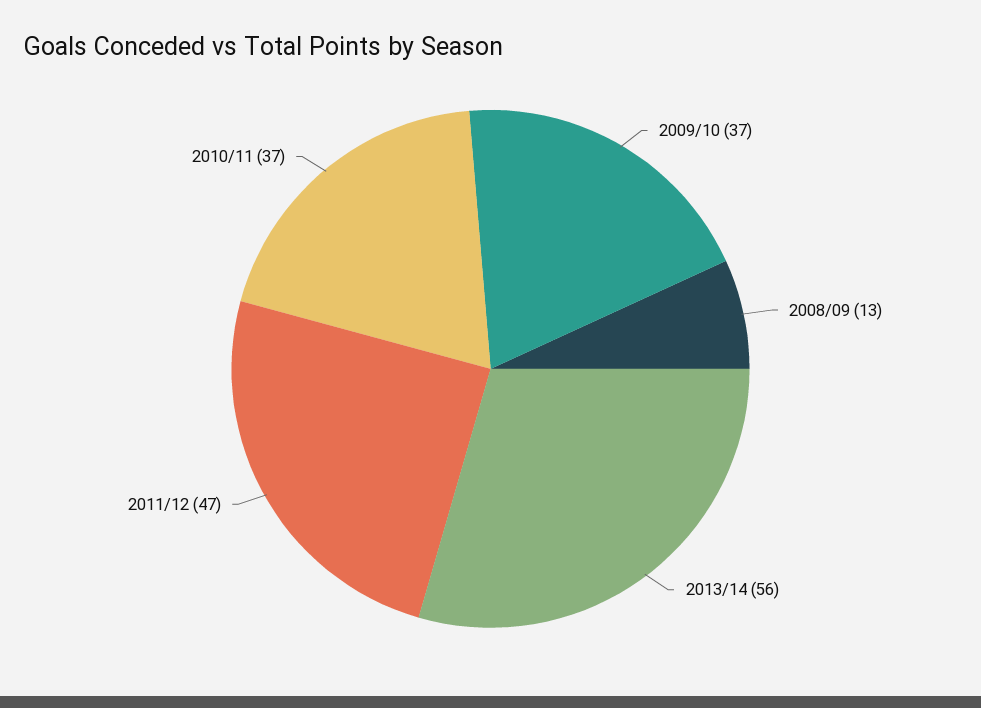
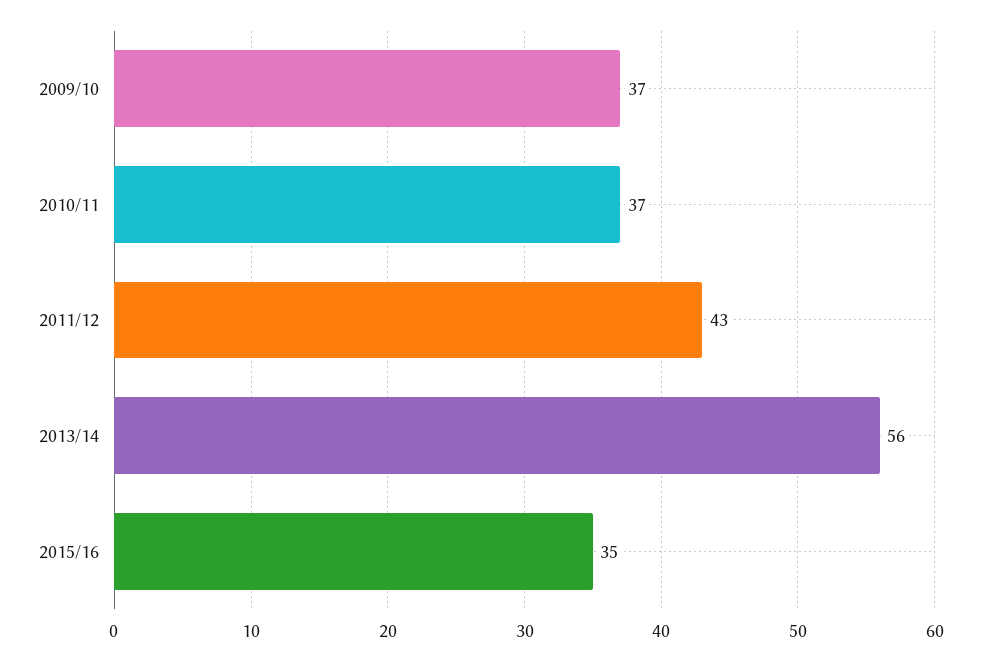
2008/09: 13 -> none
2011/12: 47 -> 43
2015/16: none -> 35

